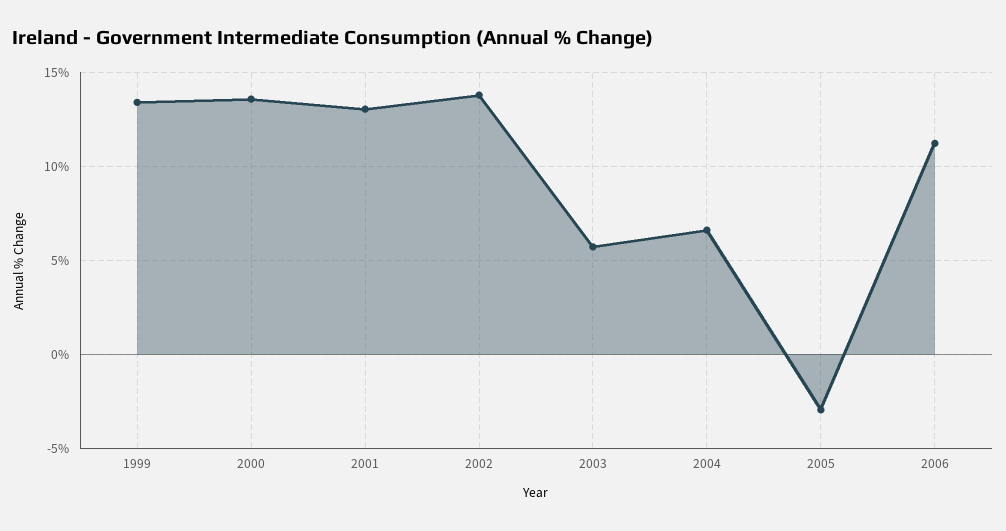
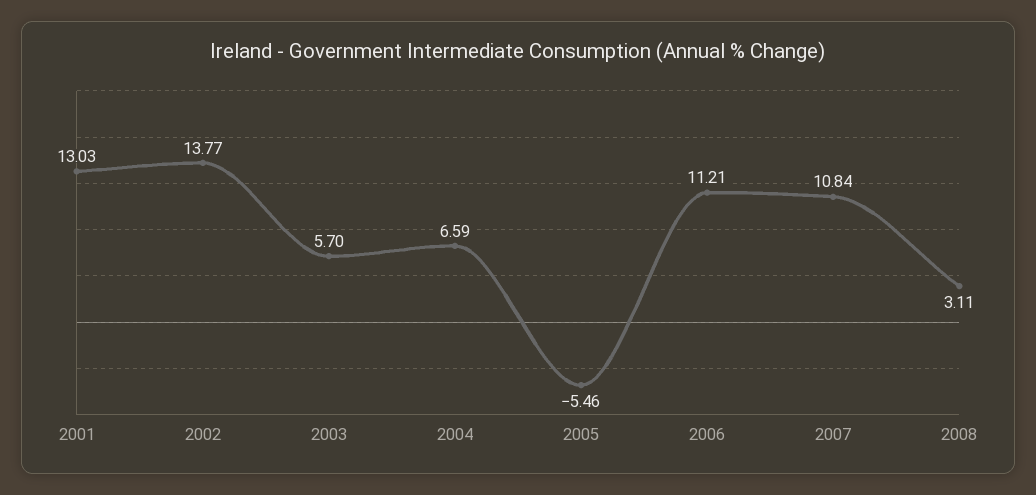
1999: 13.5 -> none
2000: 13.5 -> none
2005: -3 -> -5.46
2007: none -> 10.84
2008: none -> 3.11

